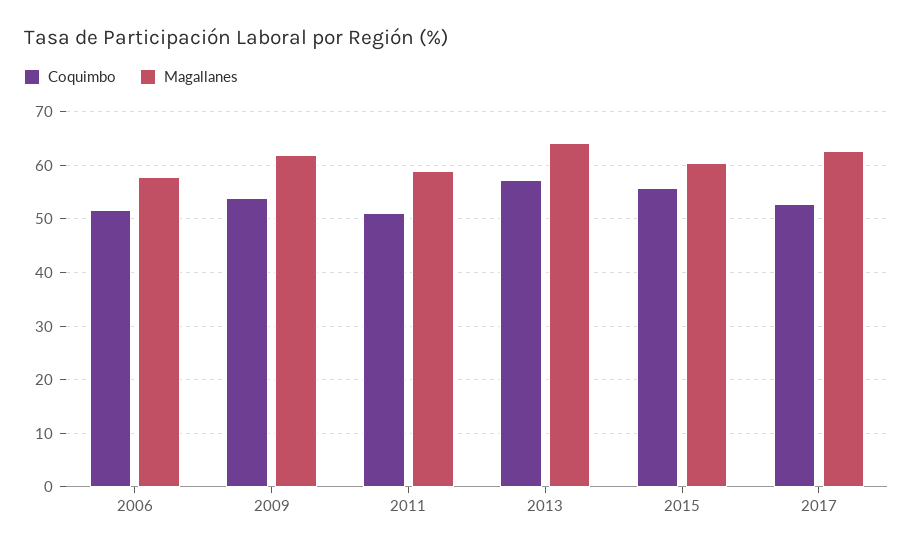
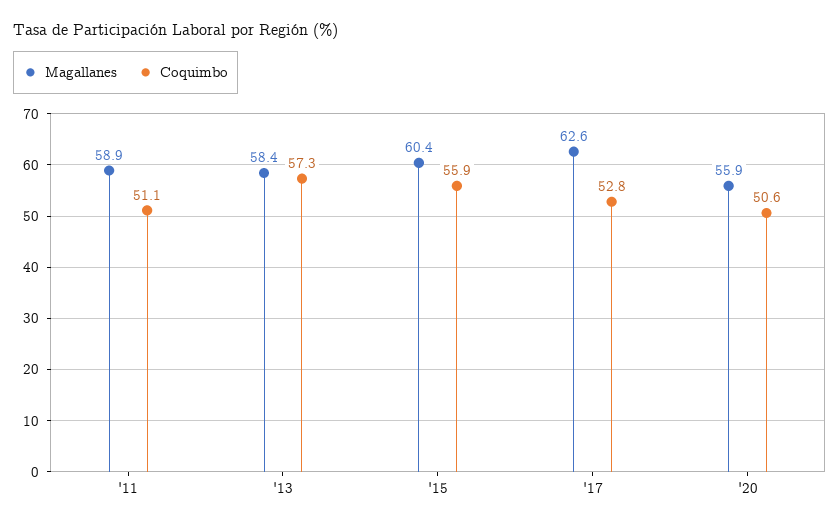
Coquimbo, 2006: 52 -> none
Magallanes, 2006: 58 -> none
Coquimbo, 2009: 54 -> none
Magallanes, 2009: 62 -> none
Magallanes, 2013: 64 -> 58.4
Magallanes, '20: none -> 55.9
Coquimbo, '20: none -> 50.6

